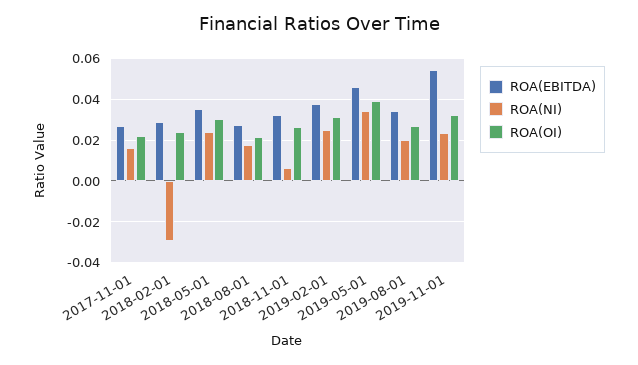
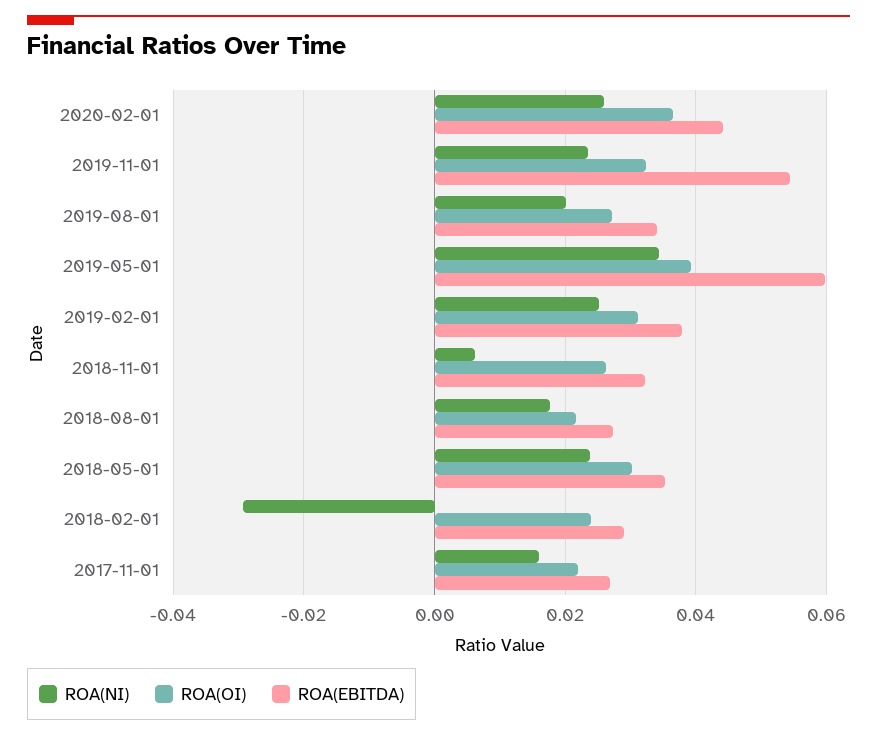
ROA(EBITDA), 2019-05-01: 0.045 -> 0.06
ROA(NI), 2020-02-01: none -> 0.026
ROA(OI), 2020-02-01: none -> 0.036
ROA(EBITDA), 2020-02-01: none -> 0.044

